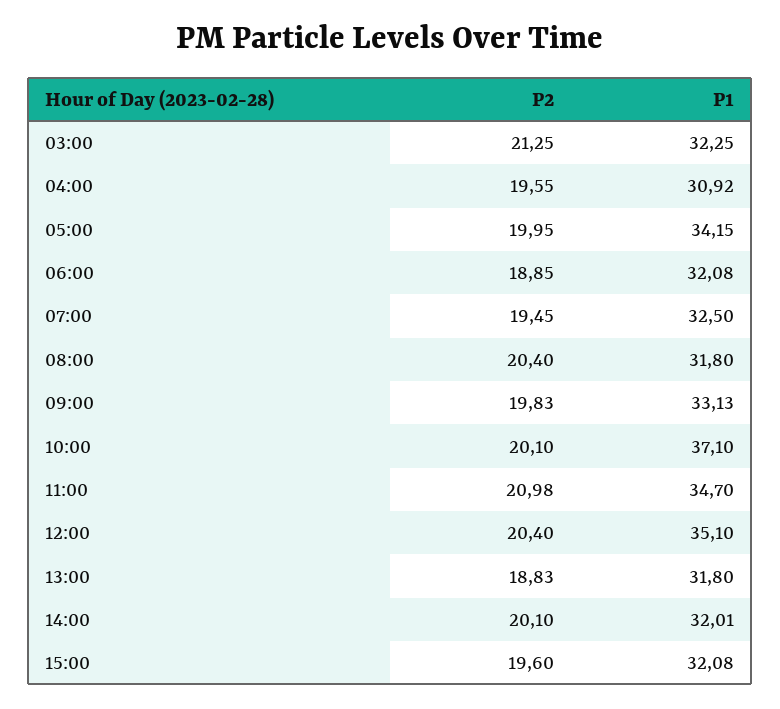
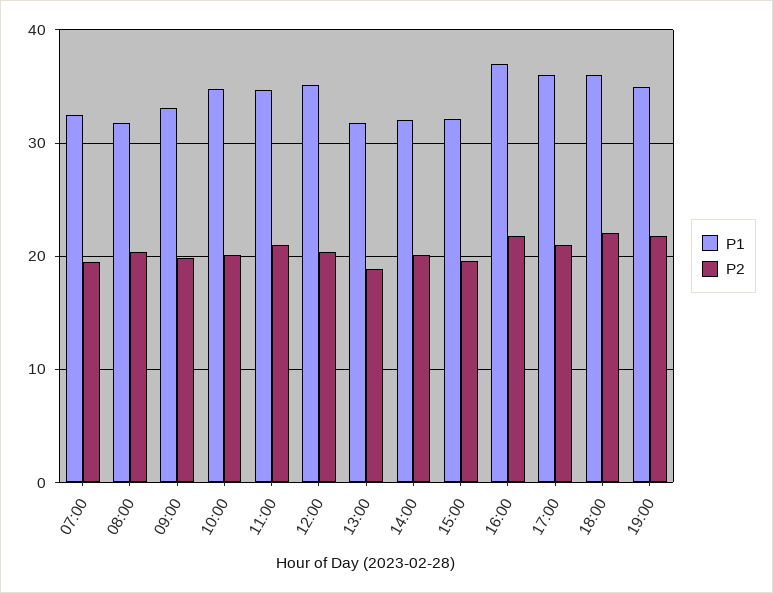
P2, 03:00: 21.25 -> none
P1, 03:00: 32.25 -> none
P2, 04:00: 19.55 -> none
P1, 04:00: 30.92 -> none
P2, 05:00: 19.95 -> none
P1, 05:00: 34.15 -> none
P2, 06:00: 18.85 -> none
P1, 06:00: 32.08 -> none
P1, 10:00: 37.1 -> 35
P1, 16:00: none -> 37
P2, 16:00: none -> 22
P1, 17:00: none -> 36
P2, 17:00: none -> 21
P1, 18:00: none -> 36
P2, 18:00: none -> 22
P1, 19:00: none -> 35
P2, 19:00: none -> 22

